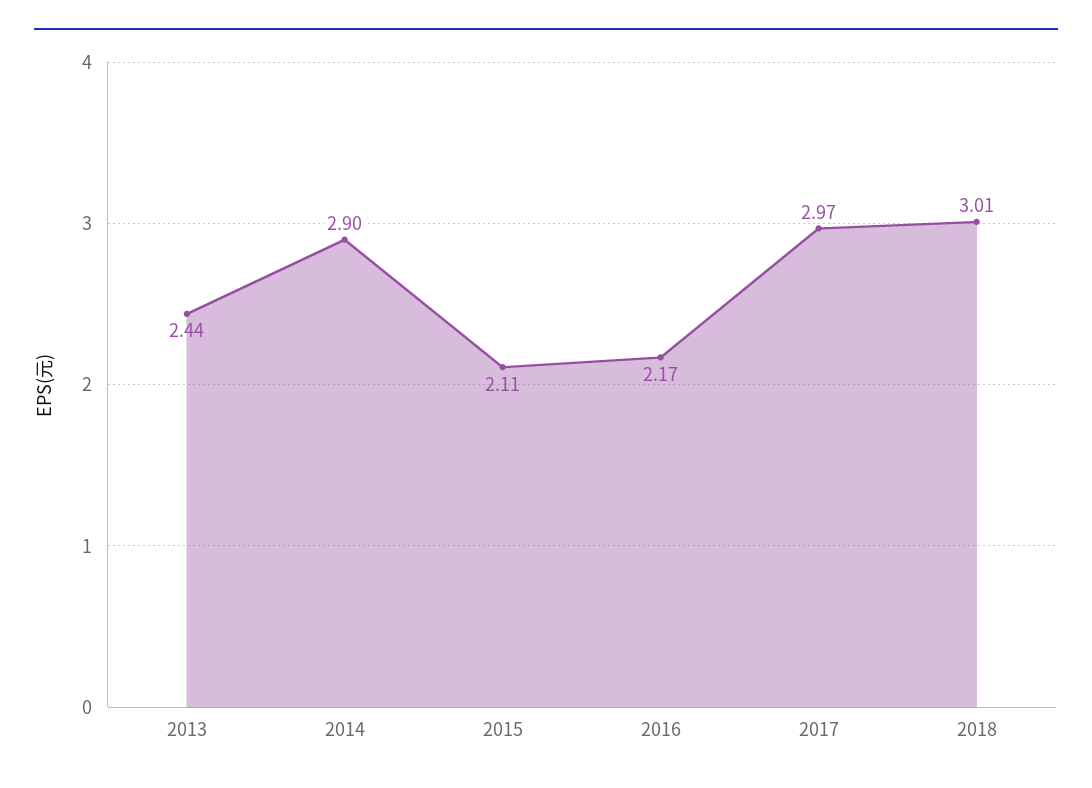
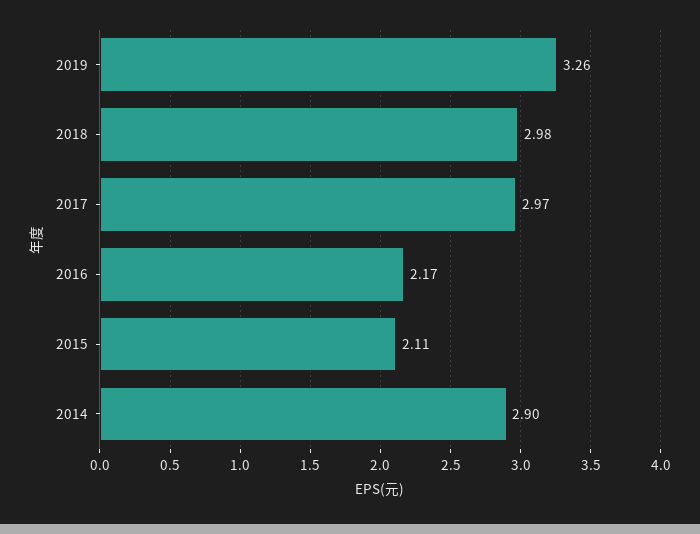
2013: 2.44 -> none
2018: 3.01 -> 2.98
2019: none -> 3.26

